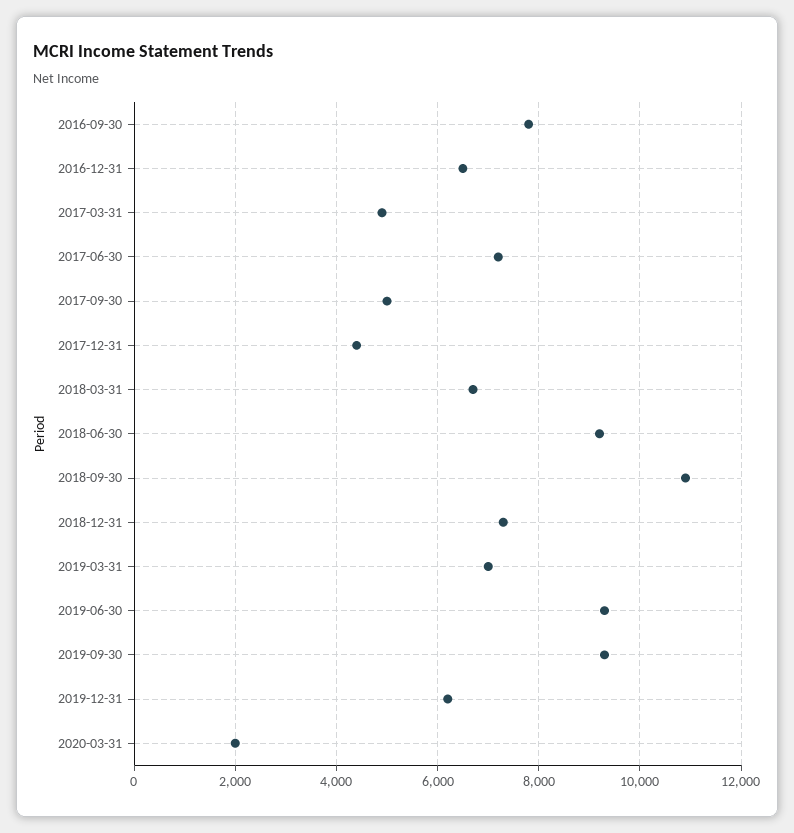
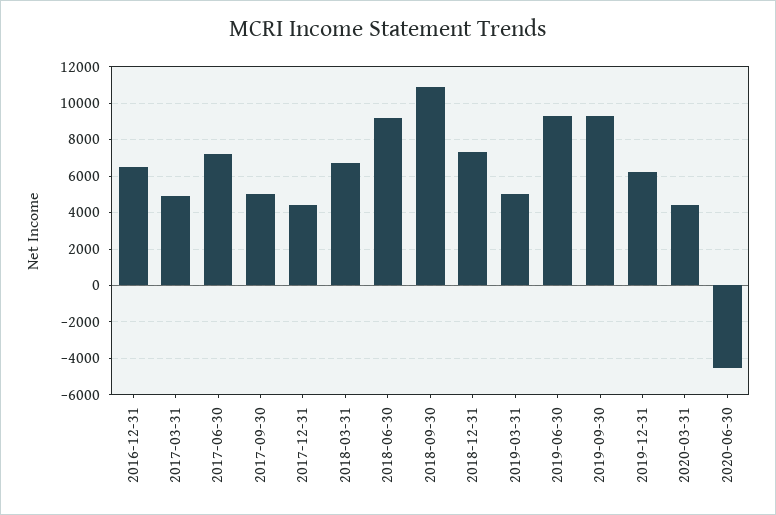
2016-09-30: 7800 -> none
2019-03-31: 7000 -> 5000
2020-03-31: 2000 -> 4500
2020-06-30: none -> -4500

